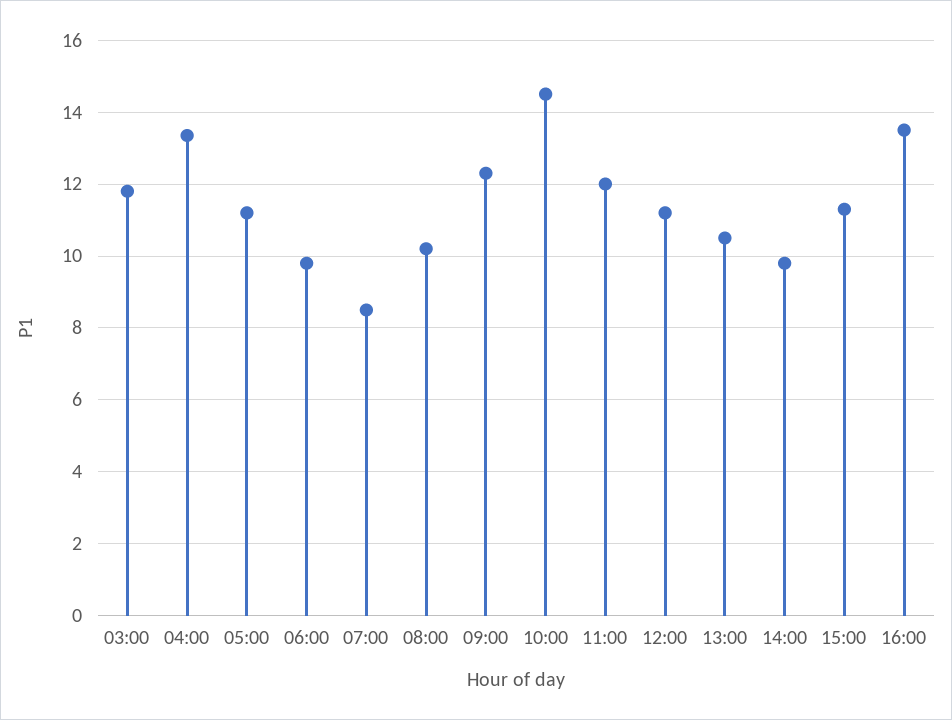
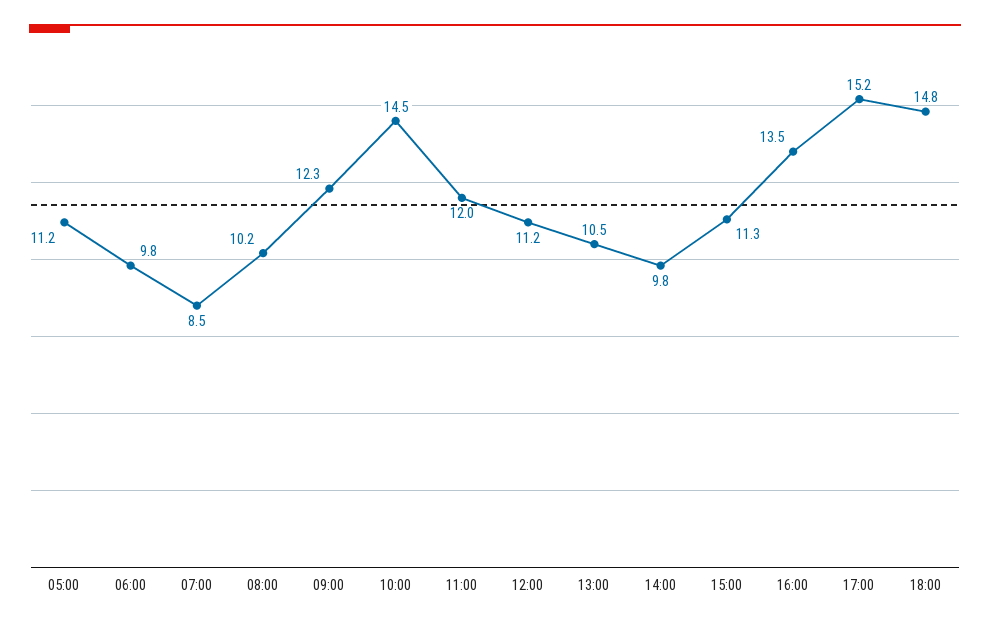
03:00: 11.8 -> none
04:00: 13.4 -> none
17:00: none -> 15.2
18:00: none -> 14.8

